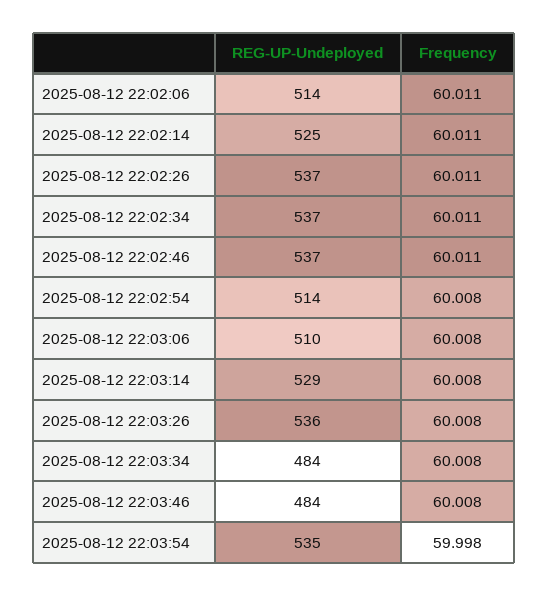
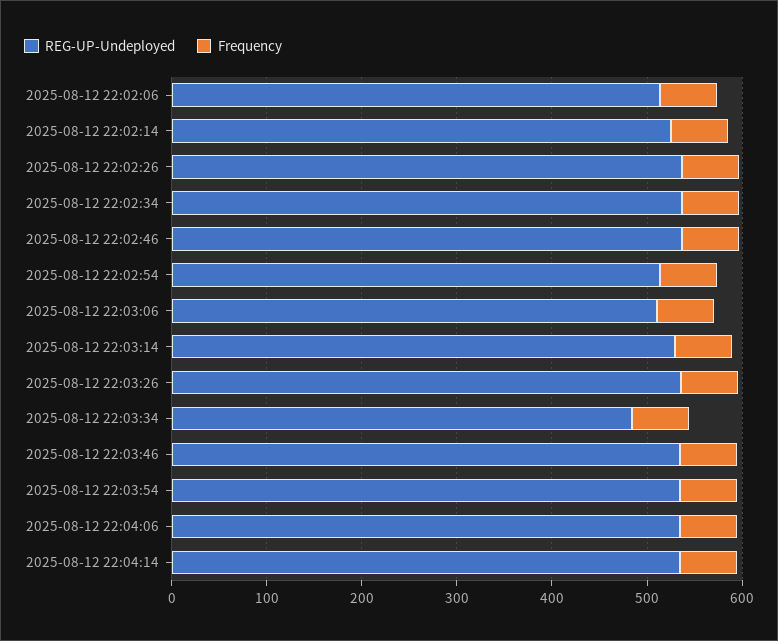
REG-UP-Undeployed, 2025-08-12 22:03:46: 484 -> 540
REG-UP-Undeployed, 2025-08-12 22:04:06: none -> 540
Frequency, 2025-08-12 22:04:06: none -> 60
REG-UP-Undeployed, 2025-08-12 22:04:14: none -> 540
Frequency, 2025-08-12 22:04:14: none -> 60

